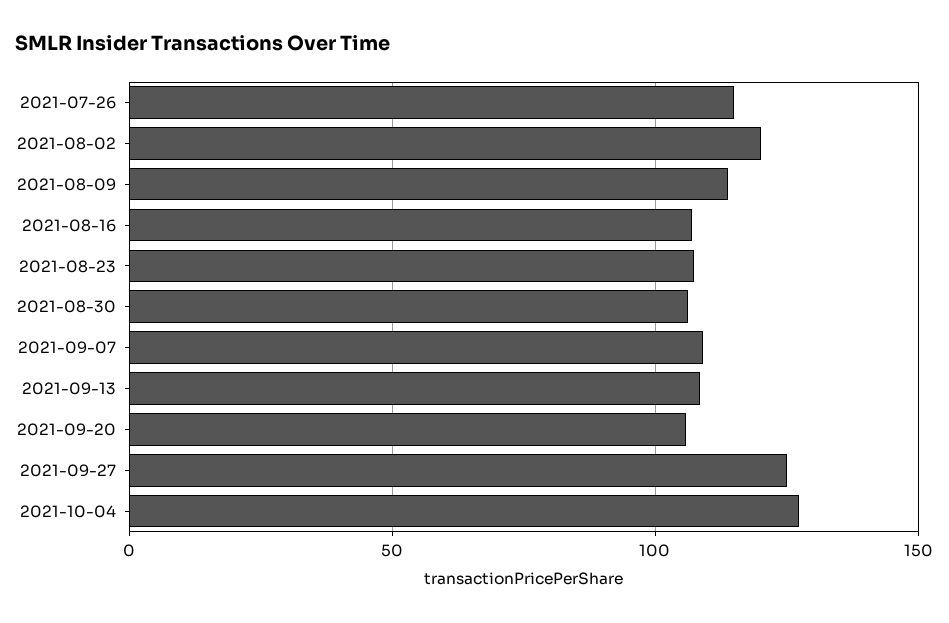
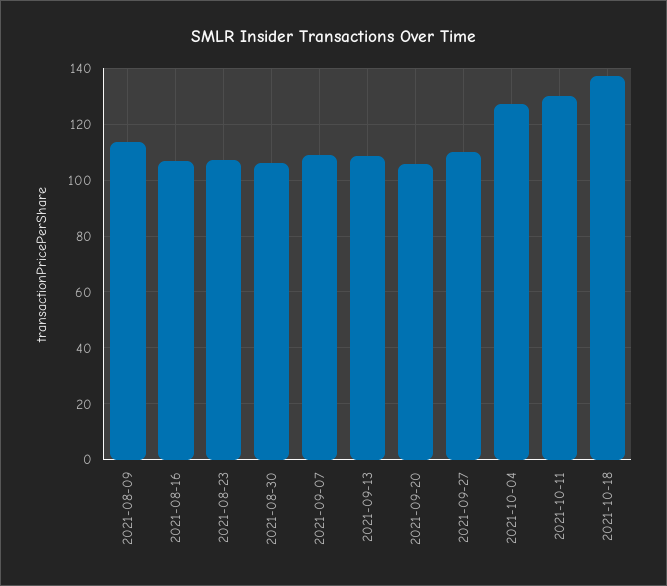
2021-07-26: 115 -> none
2021-08-02: 120 -> none
2021-09-27: 125 -> 110
2021-10-11: none -> 130
2021-10-18: none -> 137.5

